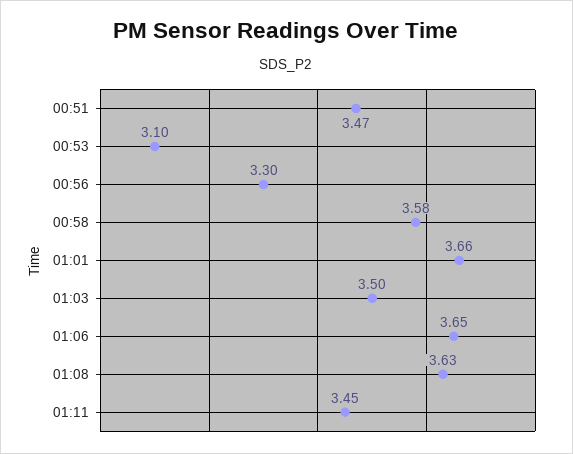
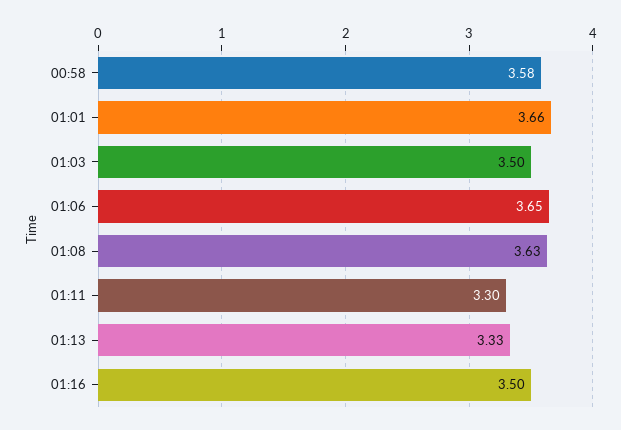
00:51: 3.47 -> none
00:53: 3.1 -> none
00:56: 3.3 -> none
01:11: 3.45 -> 3.3
01:13: none -> 3.33
01:16: none -> 3.5

